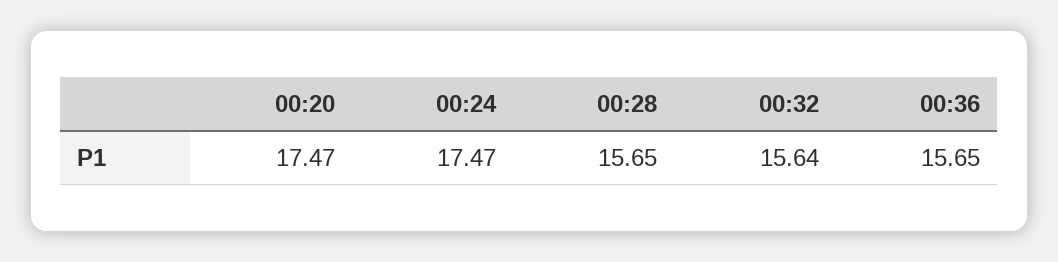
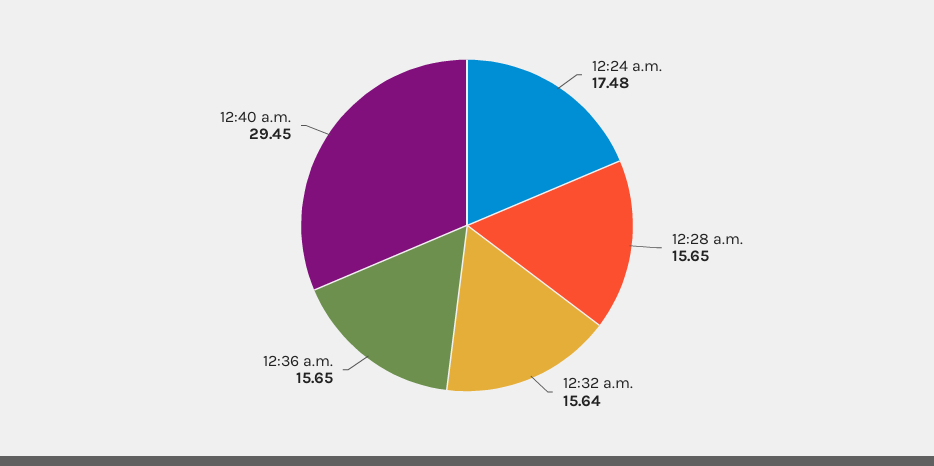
00:20: 17.47 -> none
00:24: 17.47 -> 17.48
12:40 a.m.: none -> 29.45

